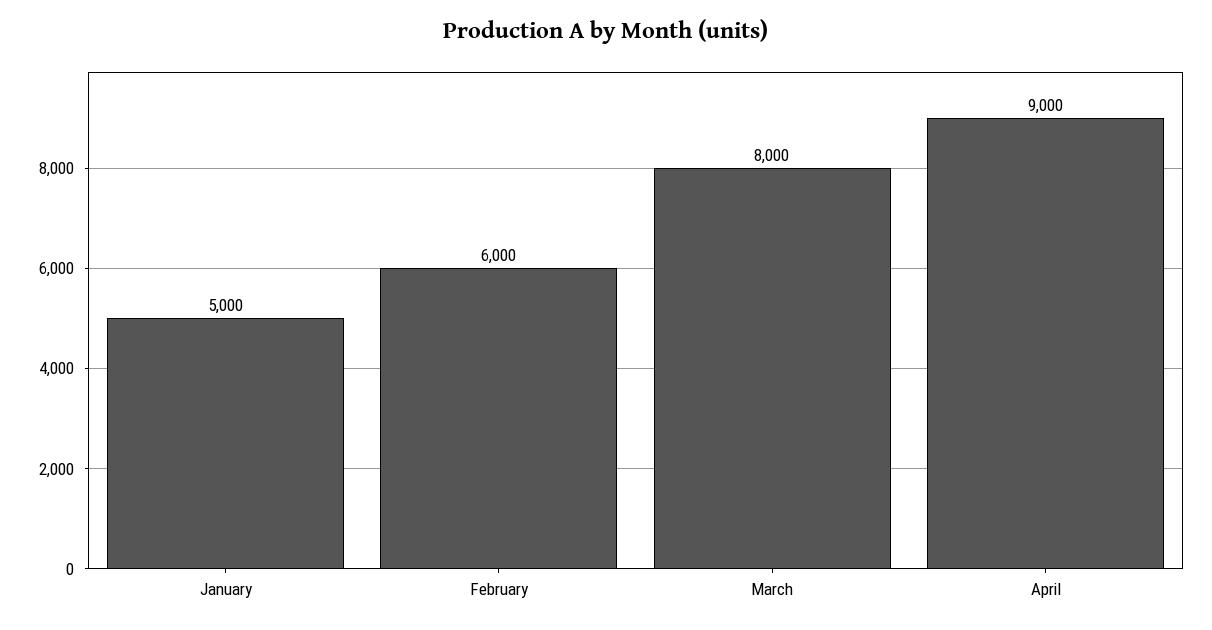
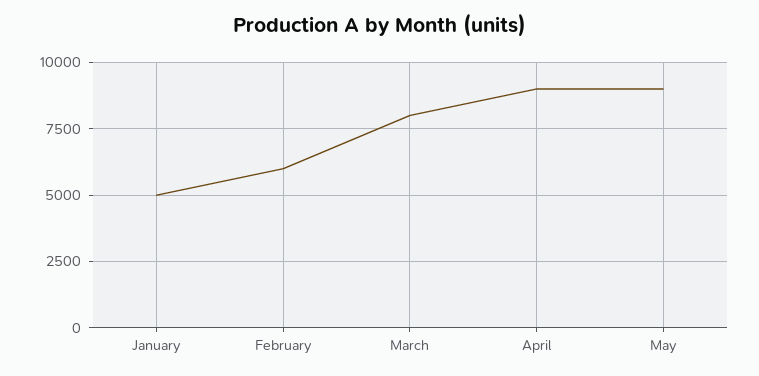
May: none -> 9000

